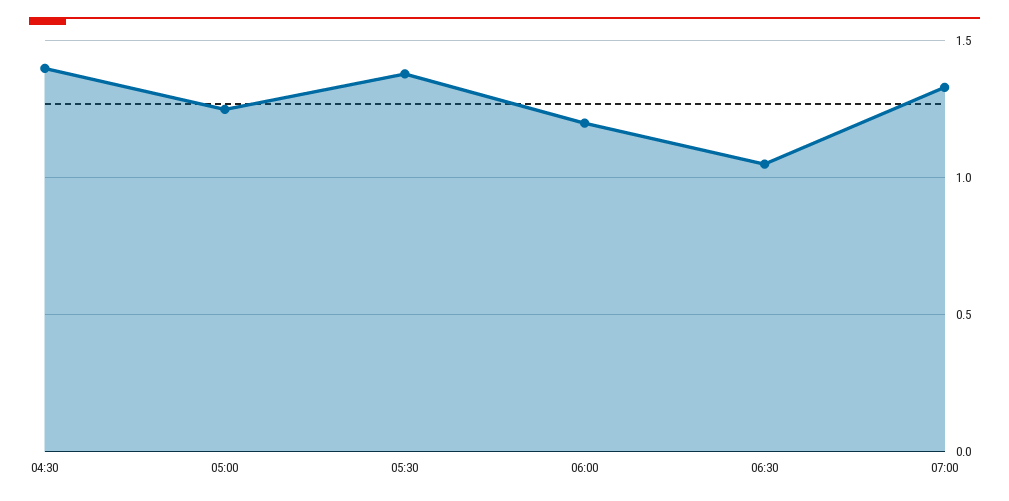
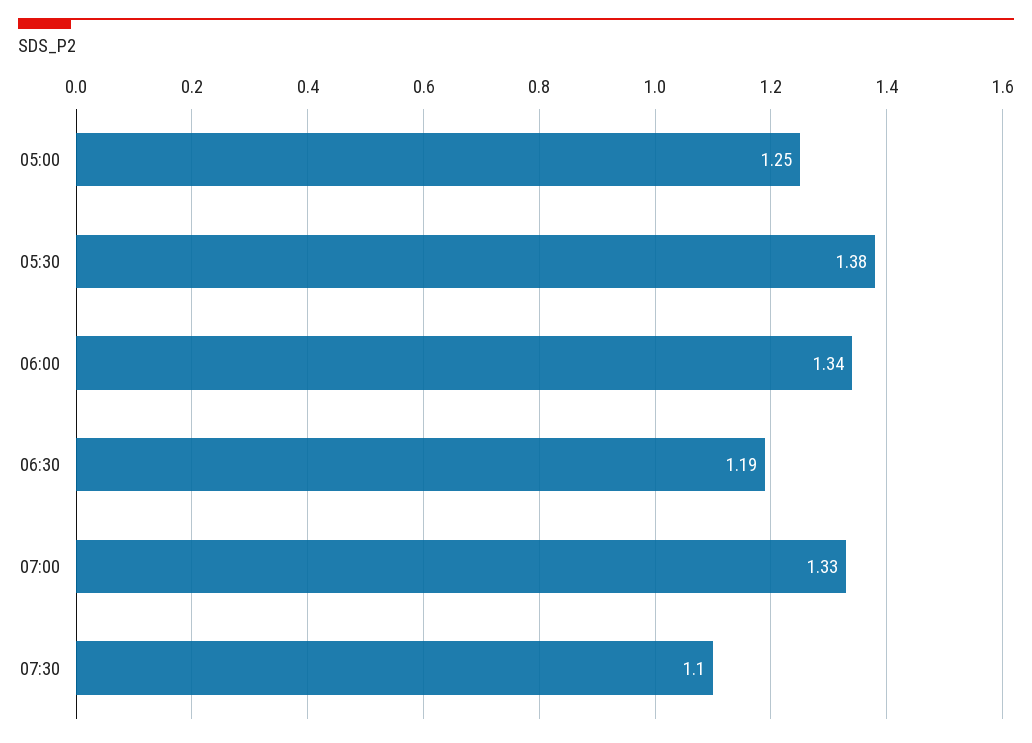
04:30: 1.4 -> none
06:00: 1.2 -> 1.34
06:30: 1.05 -> 1.19
07:30: none -> 1.1

